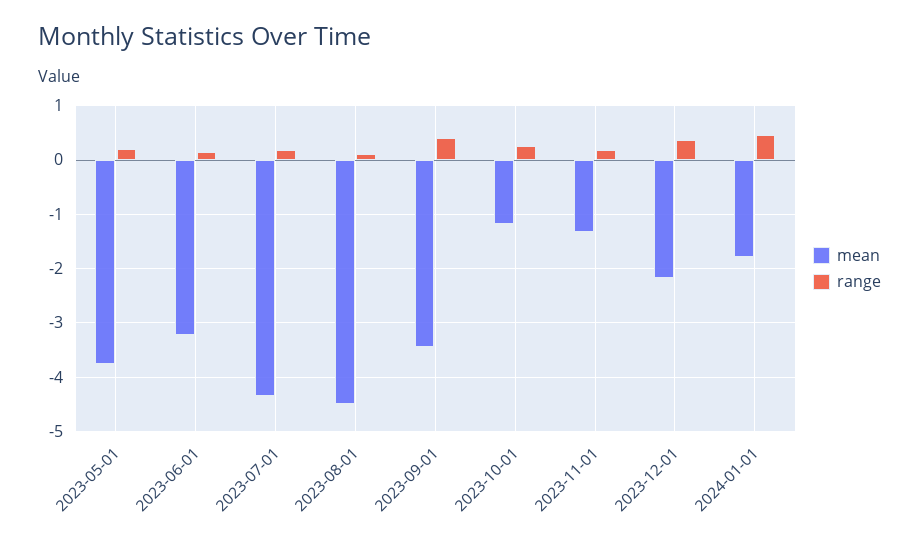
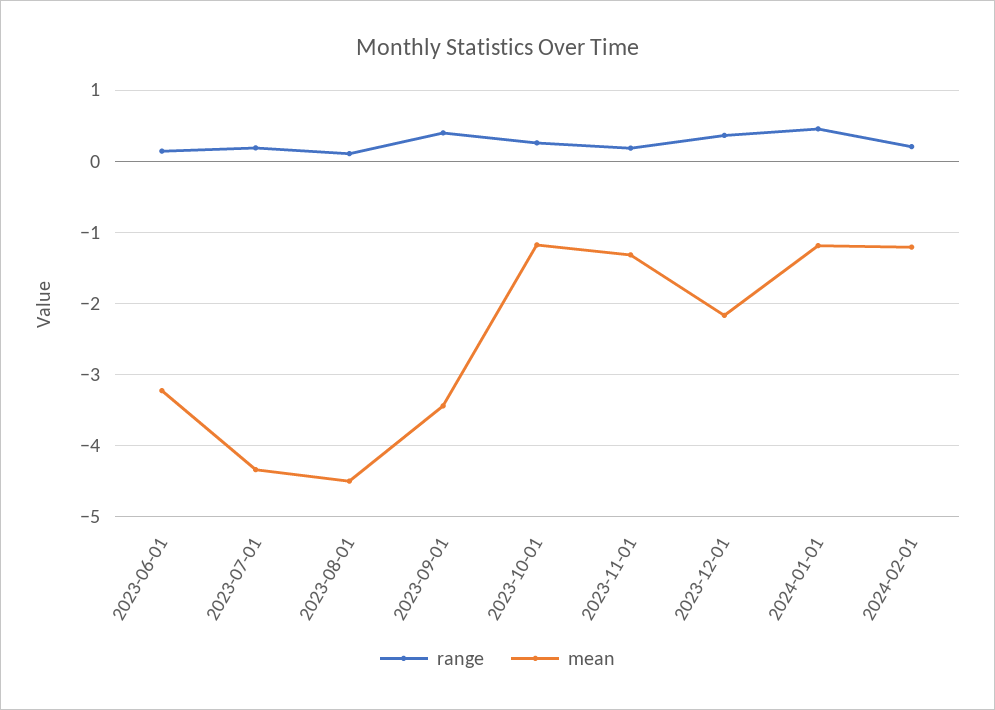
mean, 2023-05-01: -3.8 -> none
range, 2023-05-01: 0.2 -> none
mean, 2024-01-01: -1.8 -> -1.2
range, 2024-02-01: none -> 0.2
mean, 2024-02-01: none -> -1.2

